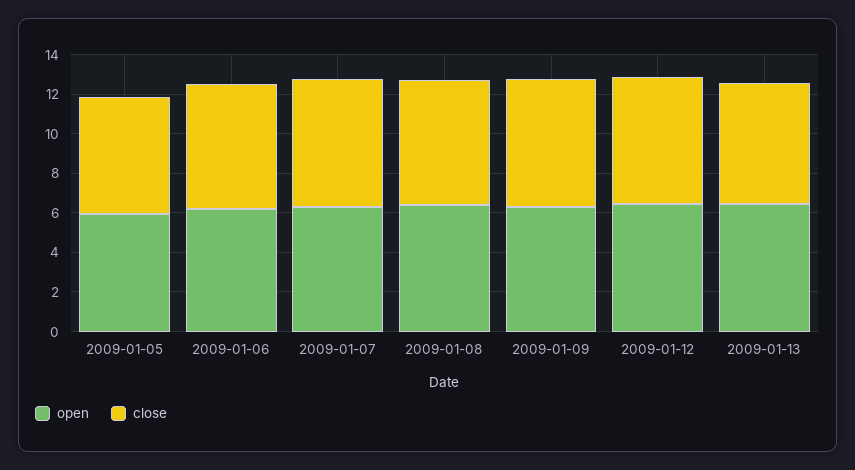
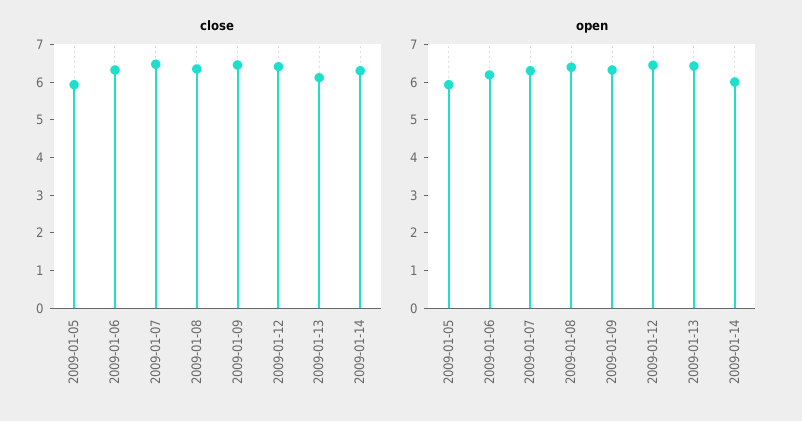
close, 2009-01-14: none -> 6.25
open, 2009-01-14: none -> 6

